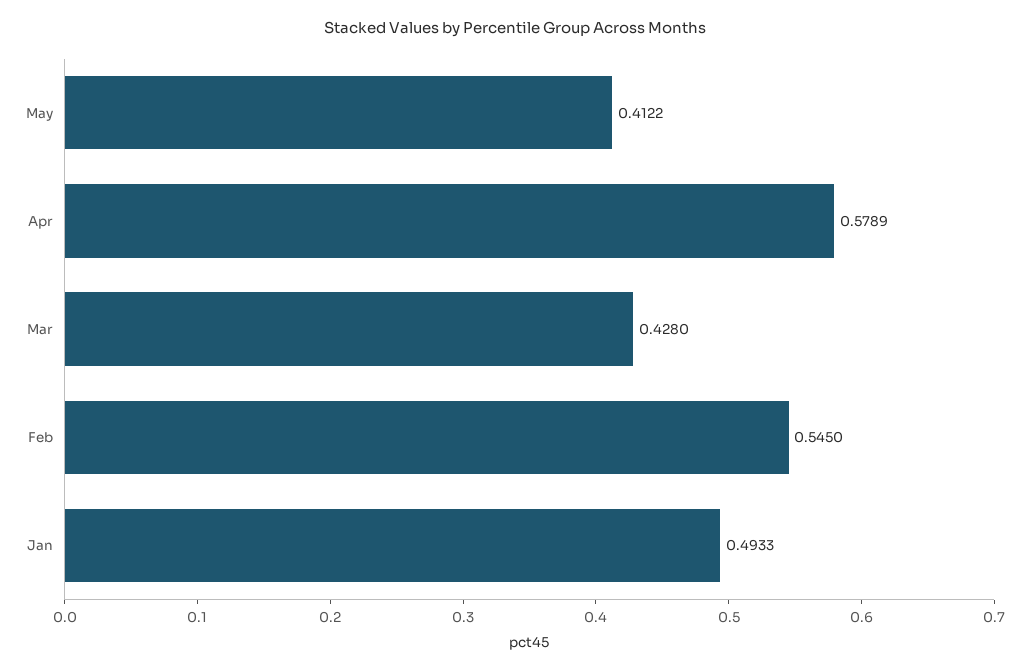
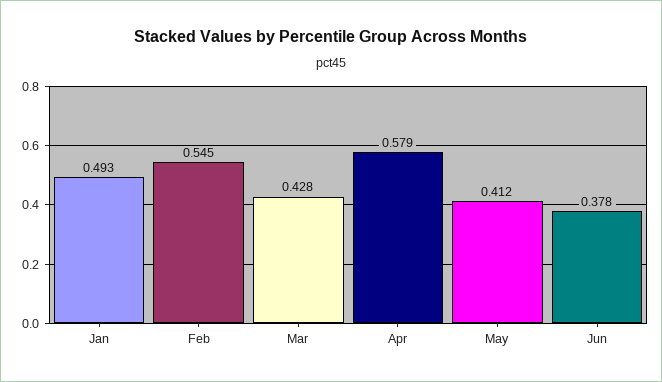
Jun: none -> 0.378

